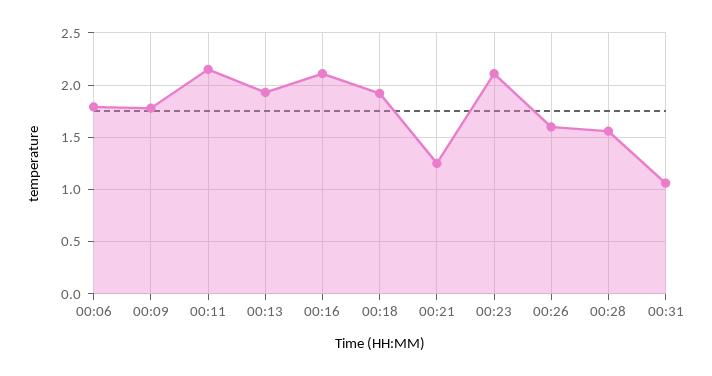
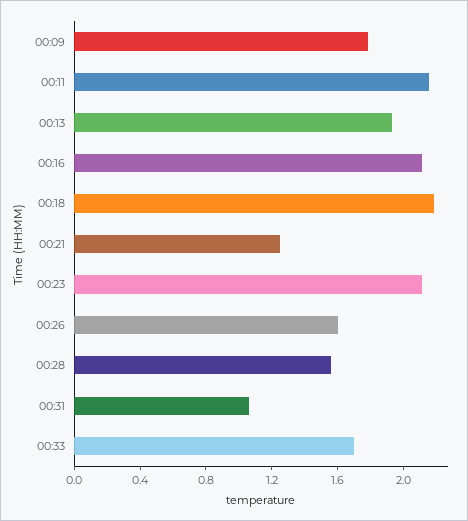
00:06: 1.8 -> none
00:18: 1.9 -> 2.2
00:33: none -> 1.7

